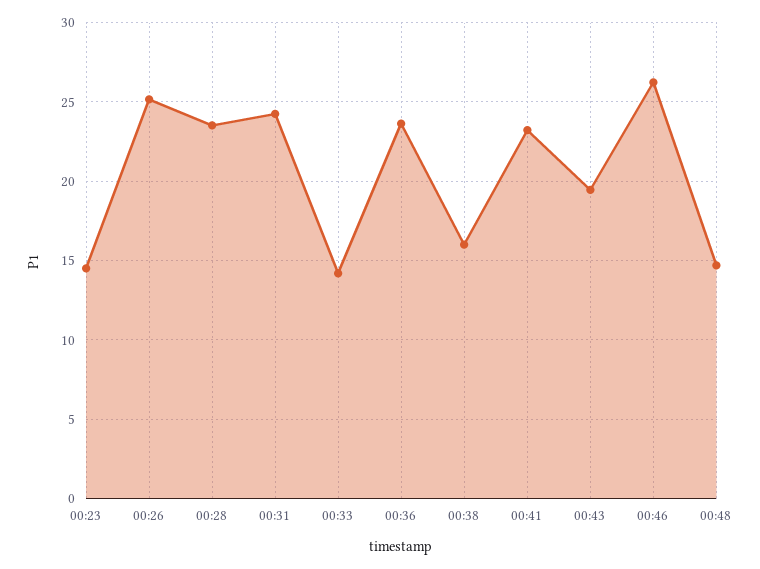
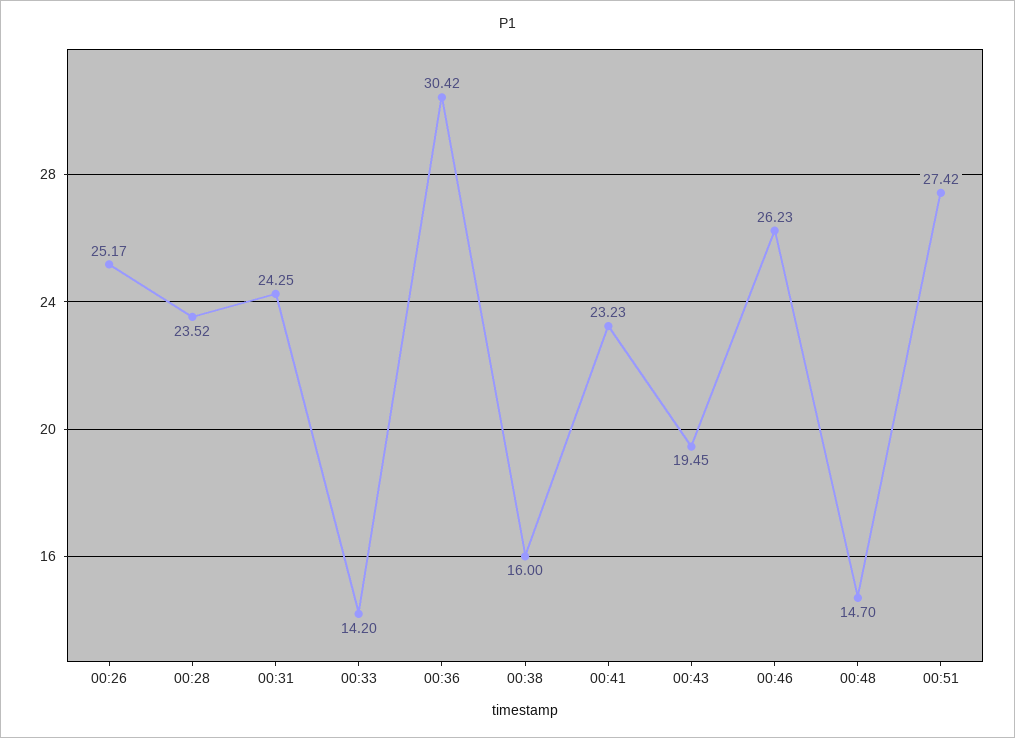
00:23: 14.5 -> none
00:36: 23.5 -> 30.42
00:51: none -> 27.42

